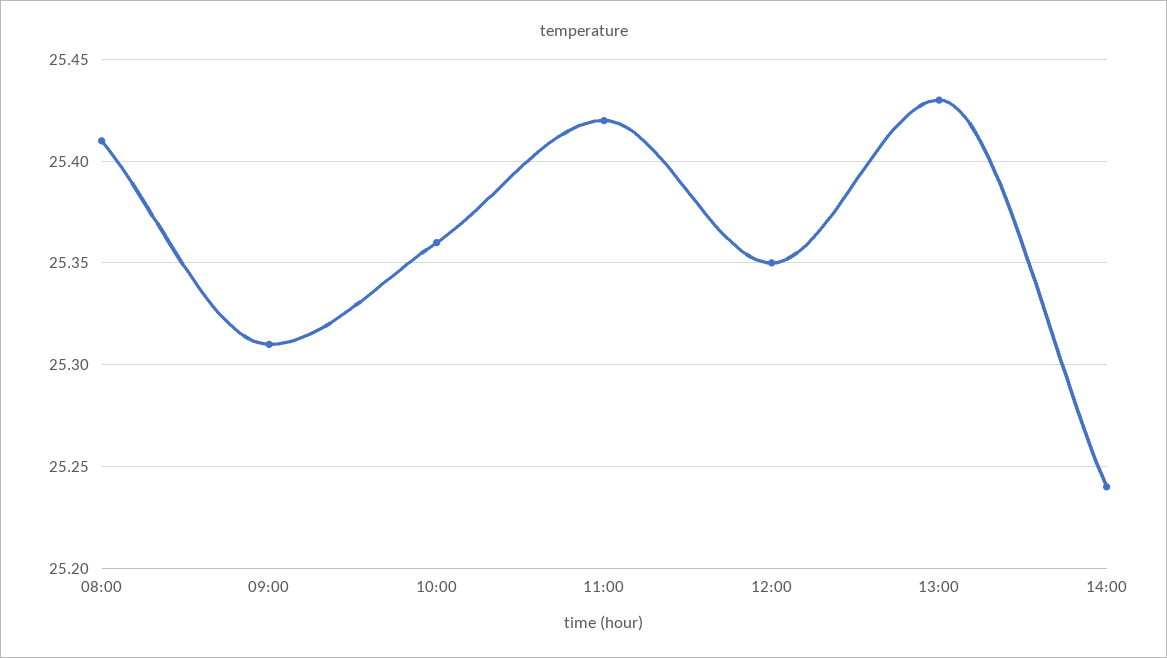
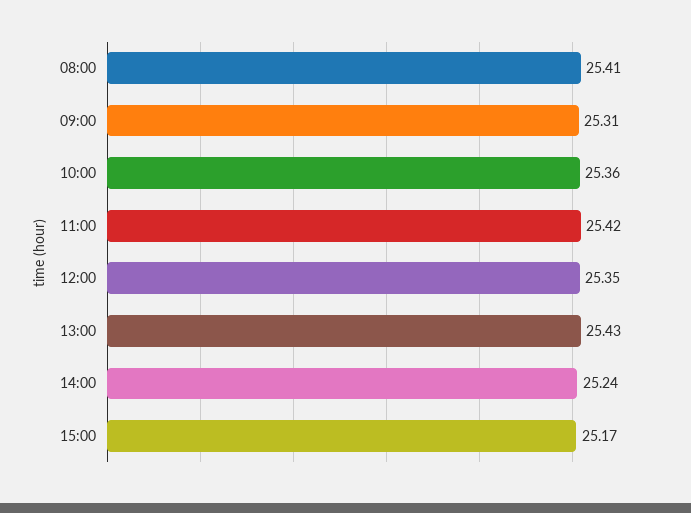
15:00: none -> 25.17

